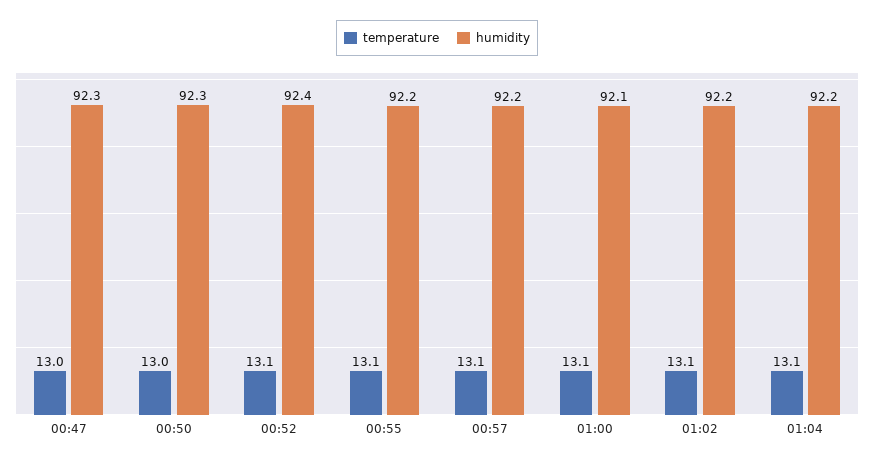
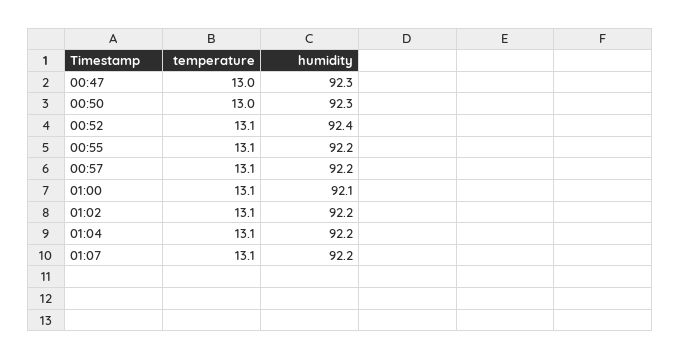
temperature, 01:07: none -> 13.1
humidity, 01:07: none -> 92.2

